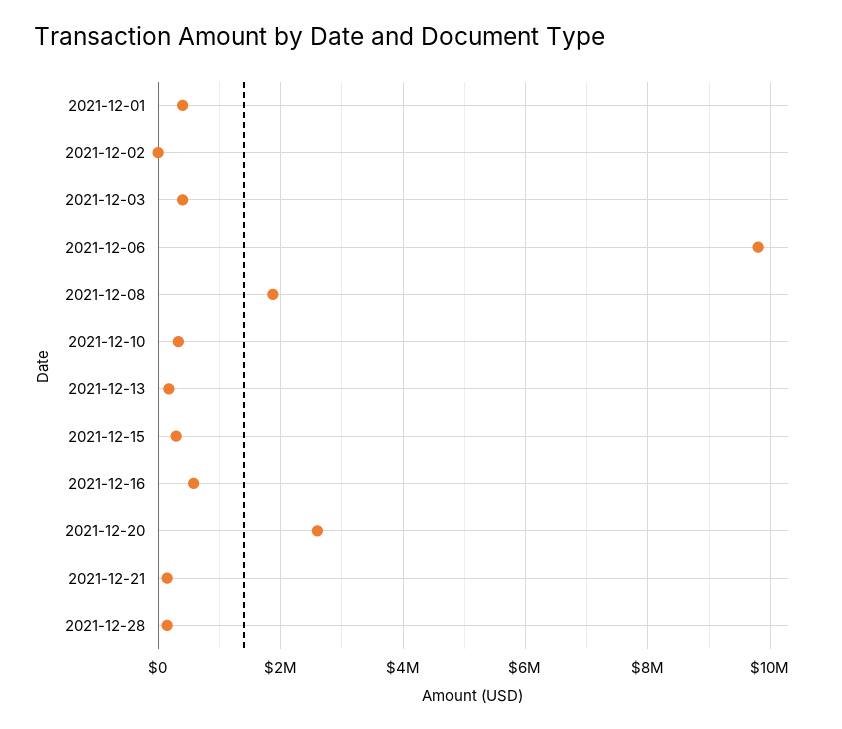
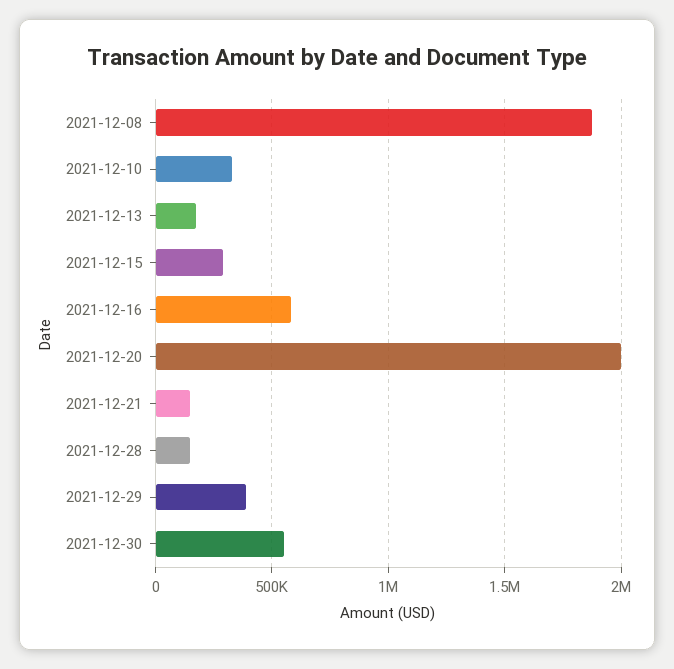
2021-12-01: 400000 -> none
2021-12-02: 0 -> none
2021-12-03: 400000 -> none
2021-12-06: 9800000 -> none
2021-12-20: 2600000 -> 2000000
2021-12-29: none -> 400000
2021-12-30: none -> 550000

